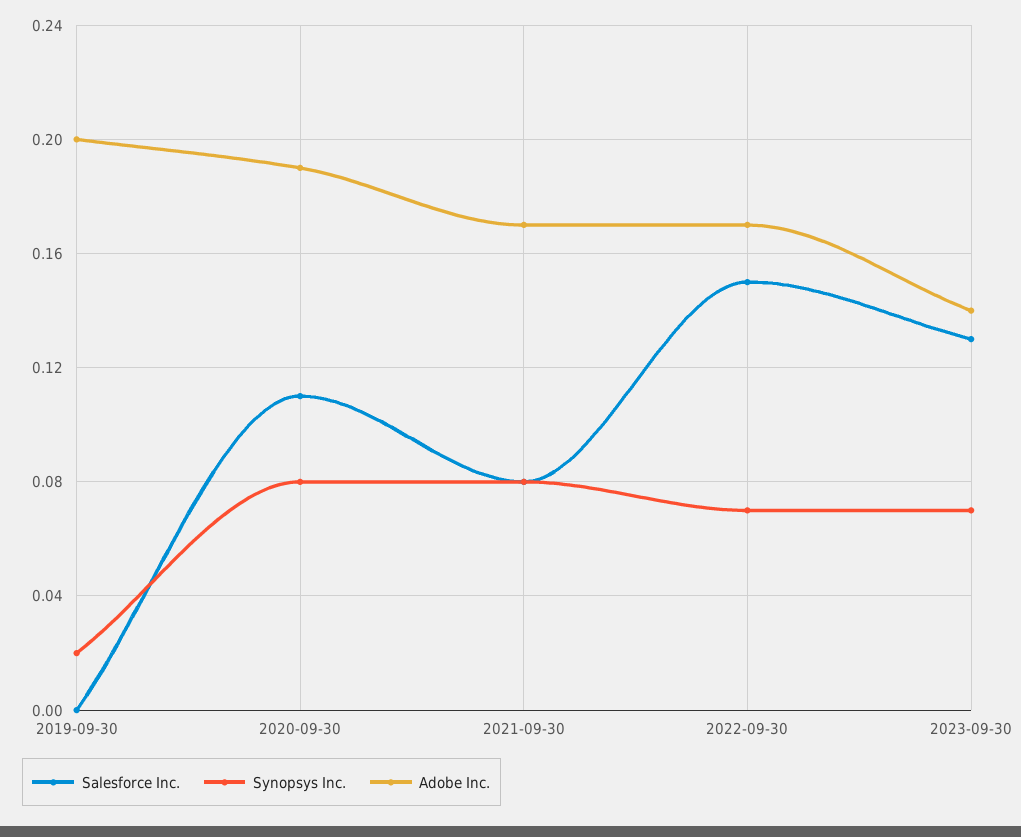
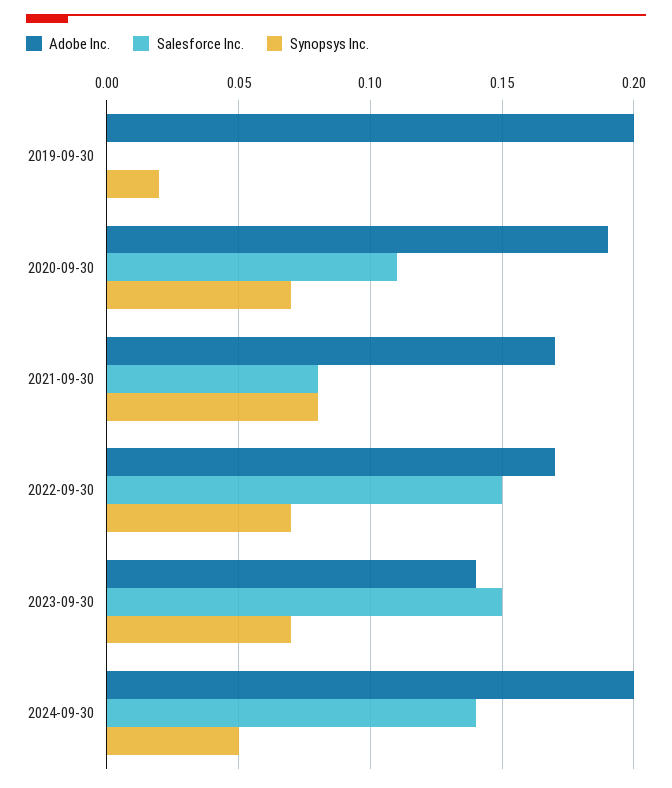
Synopsys Inc., 2020-09-30: 0.08 -> 0.07
Salesforce Inc., 2023-09-30: 0.13 -> 0.15
Adobe Inc., 2024-09-30: none -> 0.2
Salesforce Inc., 2024-09-30: none -> 0.14
Synopsys Inc., 2024-09-30: none -> 0.05

